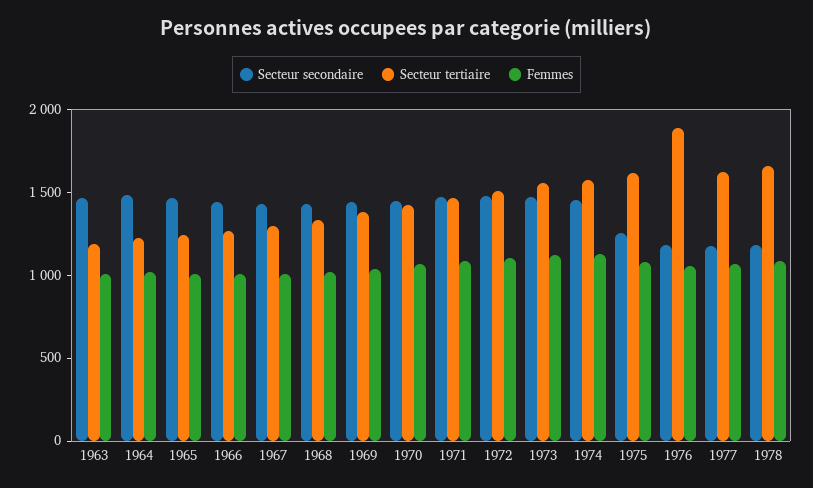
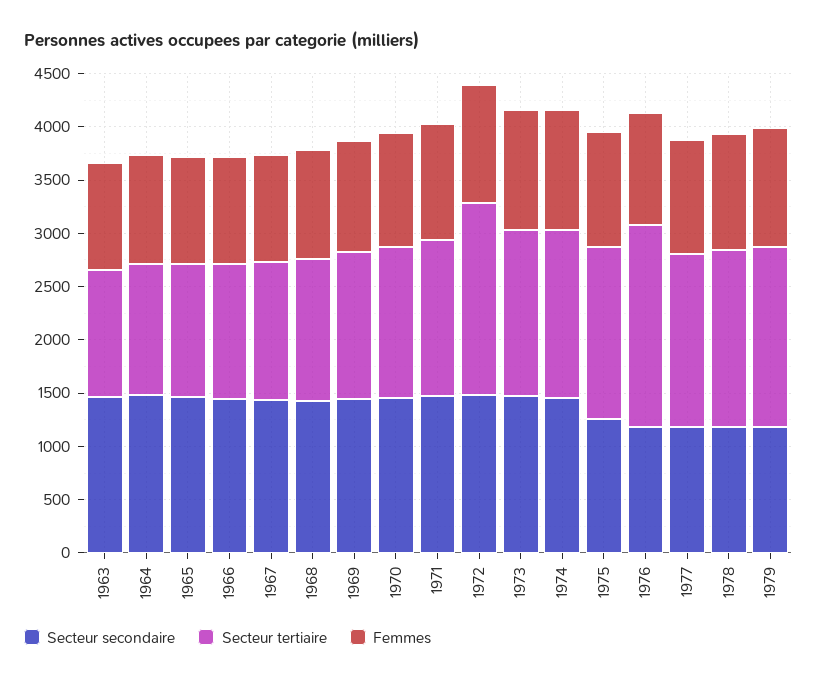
Secteur tertiaire, 1972: 1500 -> 1800
Secteur secondaire, 1979: none -> 1200
Secteur tertiaire, 1979: none -> 1700
Femmes, 1979: none -> 1100

